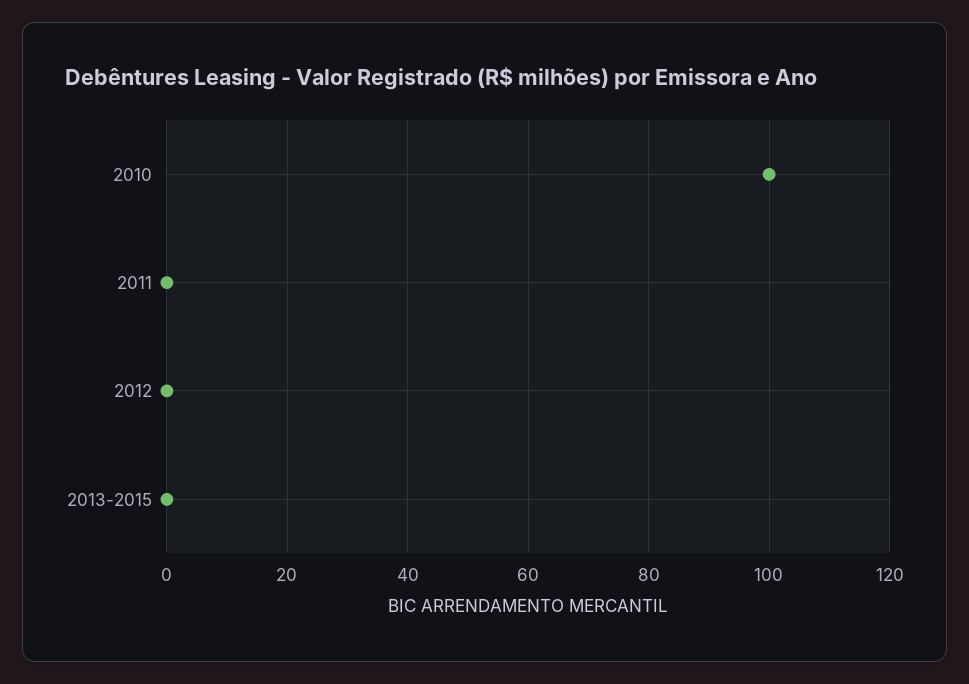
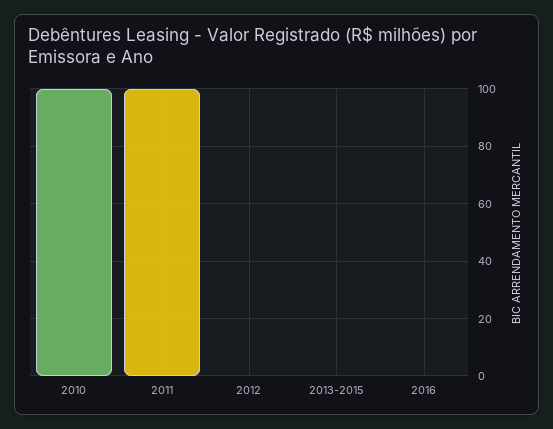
2011: 0 -> 100
2016: none -> 0

